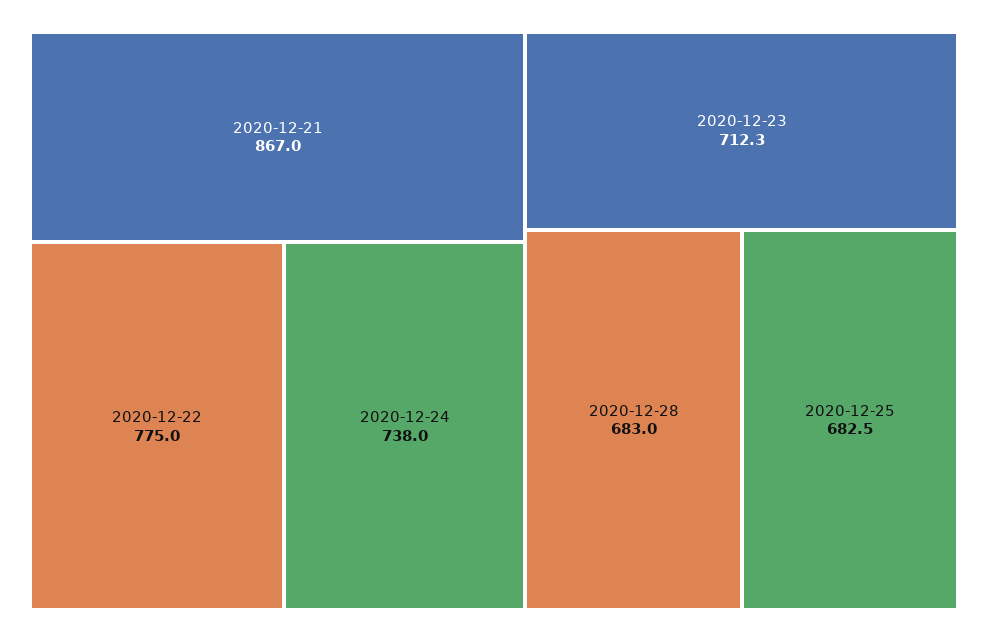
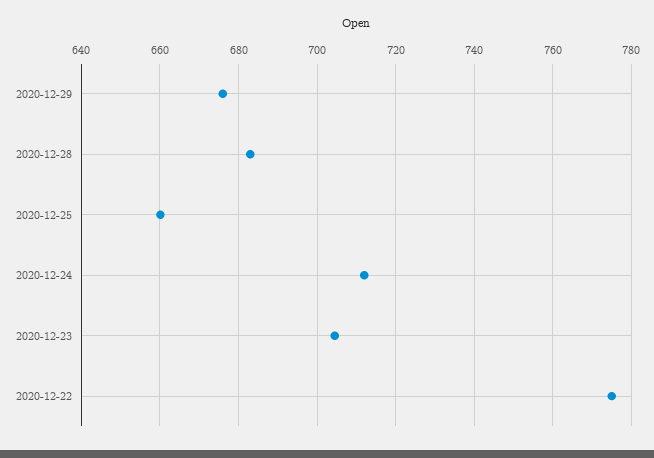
2020-12-21: 867 -> none
2020-12-24: 738 -> 712
2020-12-23: 712.3 -> 704
2020-12-25: 682.5 -> 660
2020-12-29: none -> 676

